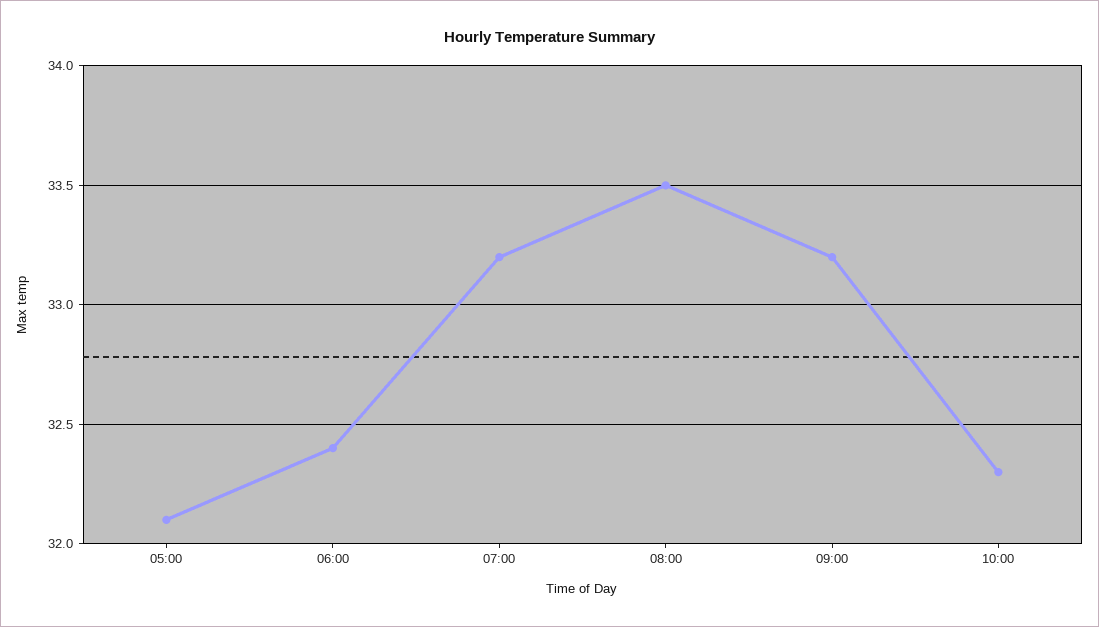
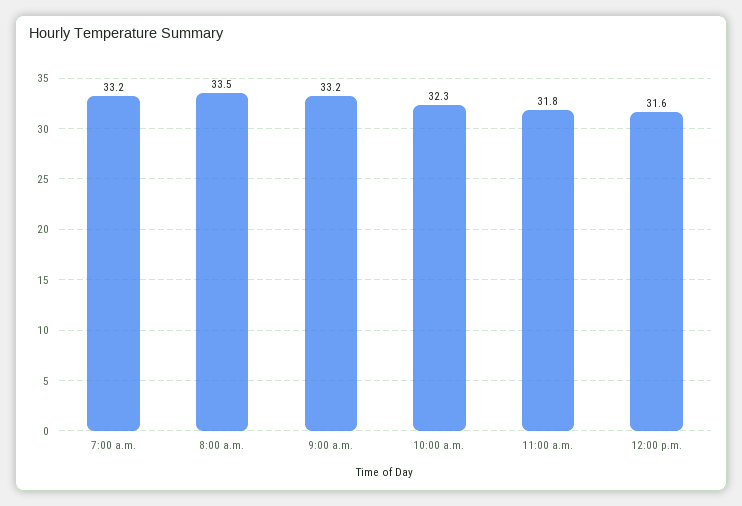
05:00: 32.1 -> none
06:00: 32.4 -> none
11:00 a.m.: none -> 31.8
12:00 p.m.: none -> 31.6

